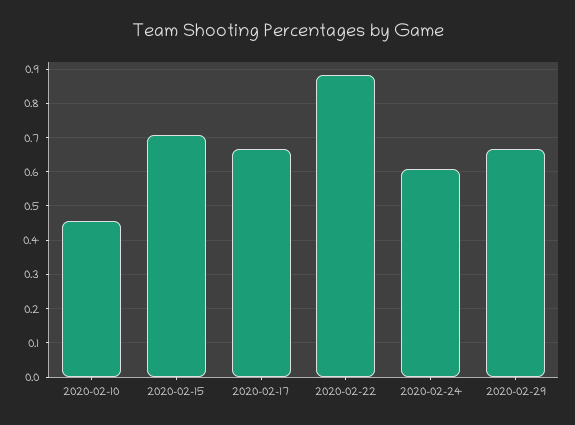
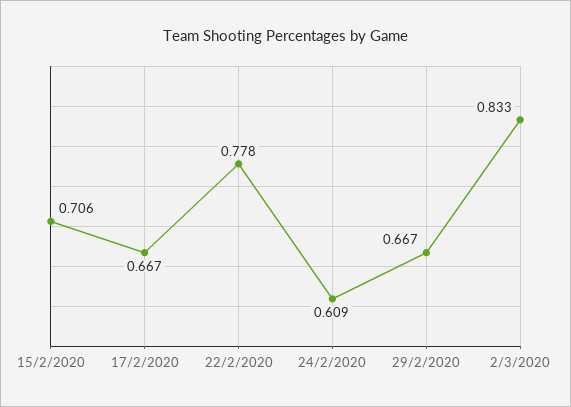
2020-02-10: 0.46 -> none
2020-02-22: 0.88 -> 0.778
2/3/2020: none -> 0.833

